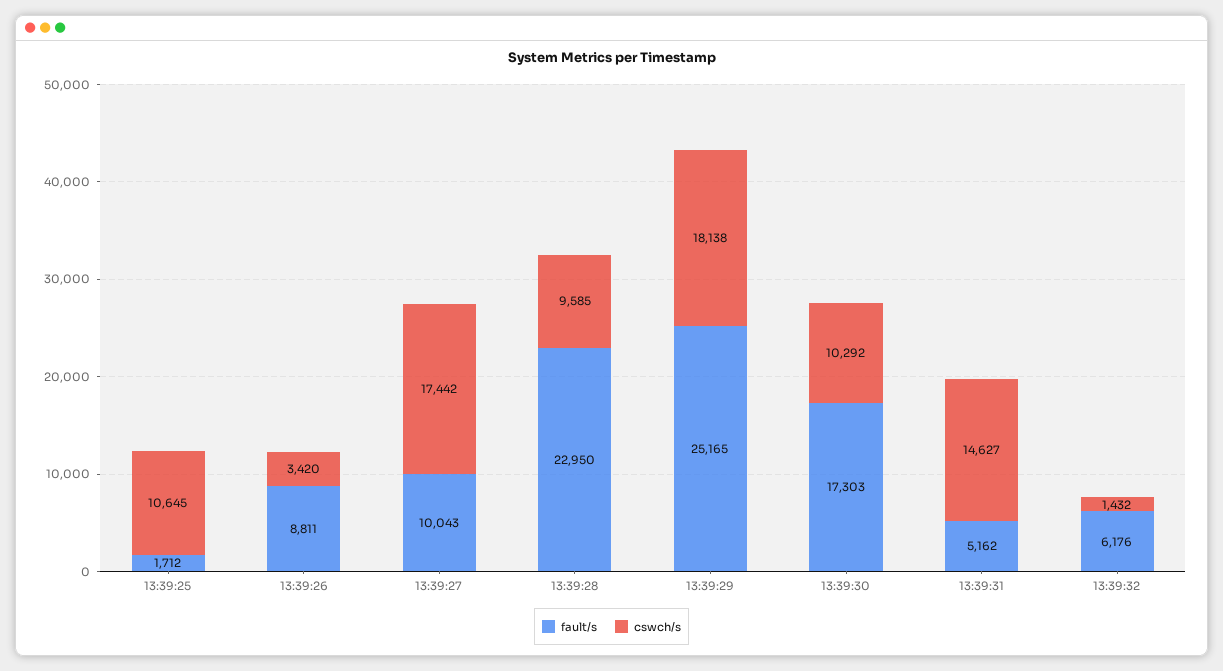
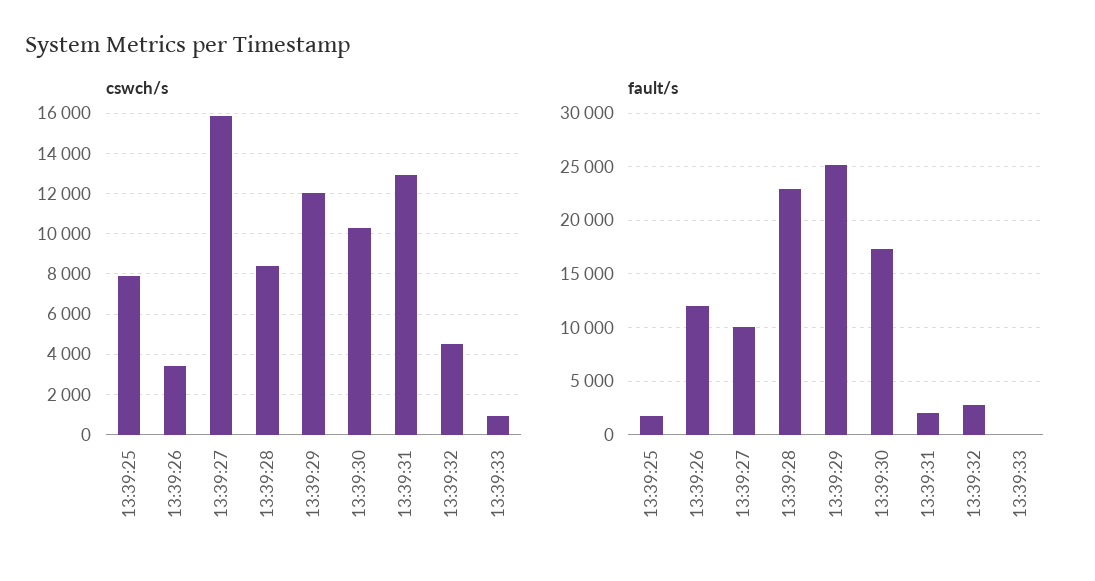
cswch/s, 13:39:25: 10645 -> 8000
fault/s, 13:39:26: 8811 -> 12000
cswch/s, 13:39:27: 17442 -> 16000
cswch/s, 13:39:28: 9585 -> 8500
cswch/s, 13:39:29: 18138 -> 12000
fault/s, 13:39:31: 5162 -> 2000
cswch/s, 13:39:31: 14627 -> 13000
fault/s, 13:39:32: 6176 -> 3000
cswch/s, 13:39:32: 1432 -> 4500
cswch/s, 13:39:33: none -> 1000
fault/s, 13:39:33: none -> 0

